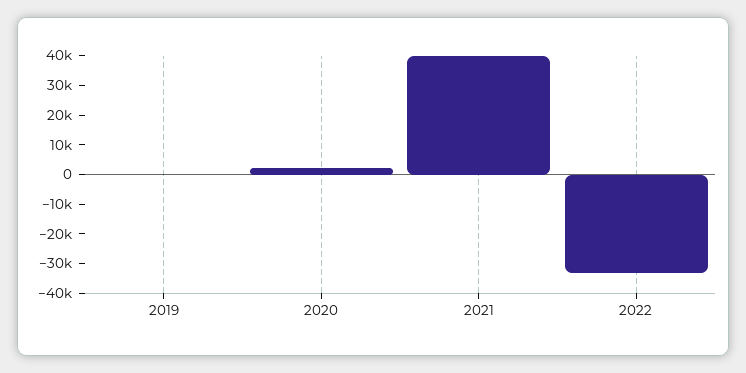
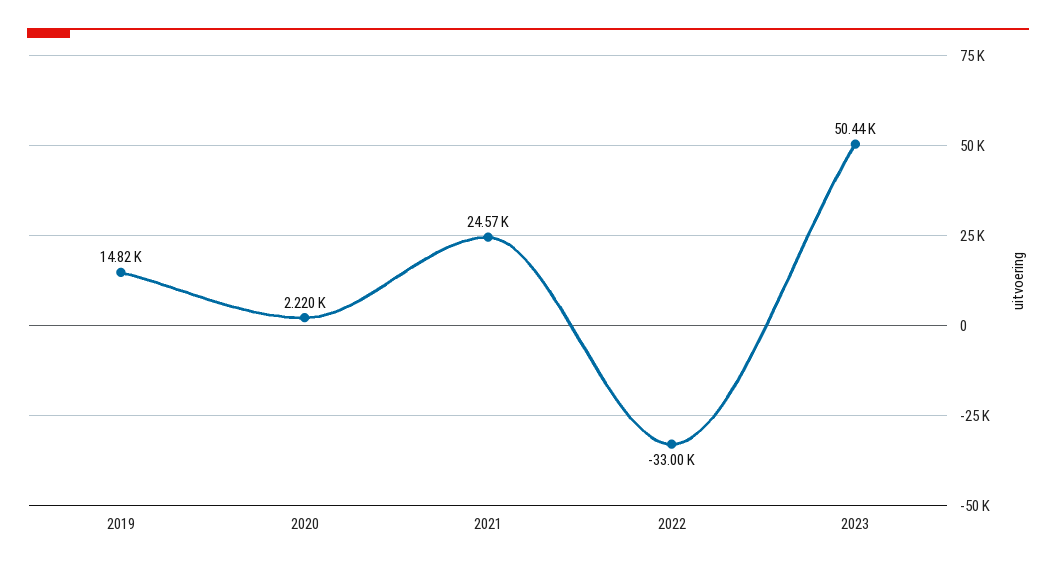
2019: 0 -> 14820
2021: 40000 -> 24570
2023: none -> 50440

